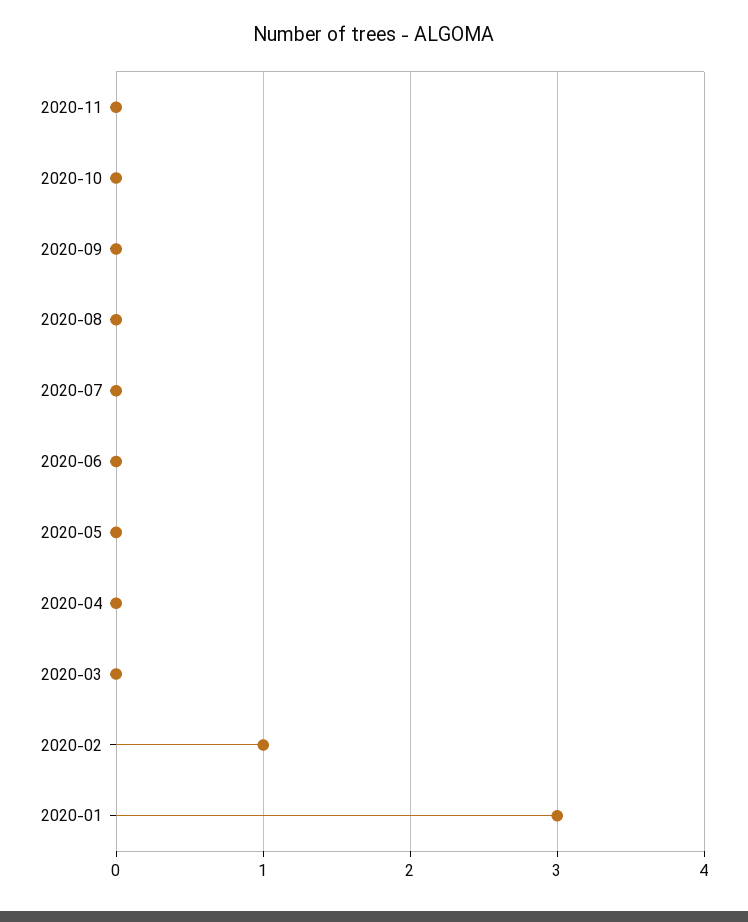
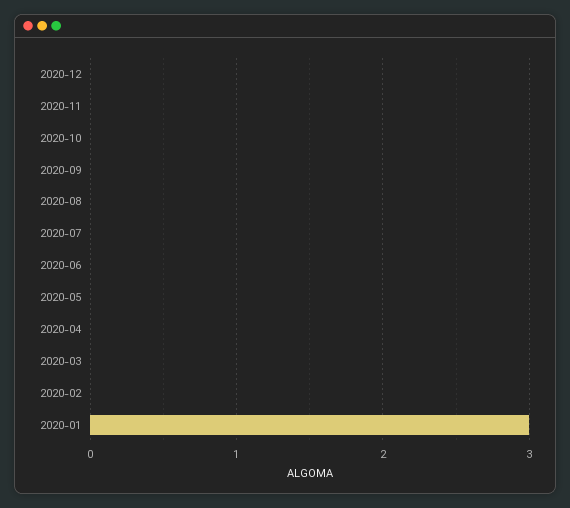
2020-02: 1 -> 0
2020-12: none -> 0

